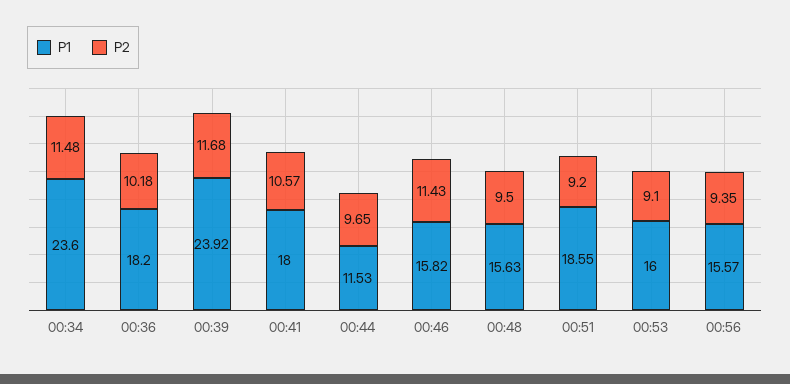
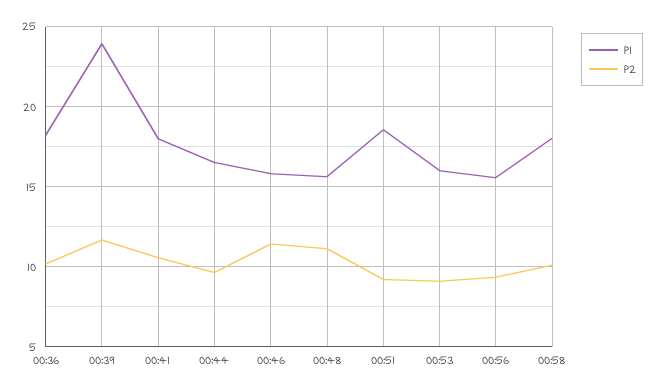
P1, 00:34: 23.6 -> none
P2, 00:34: 11.48 -> none
P1, 00:44: 11.53 -> 16.5
P2, 00:48: 9.5 -> 11
P1, 00:58: none -> 18
P2, 00:58: none -> 10

